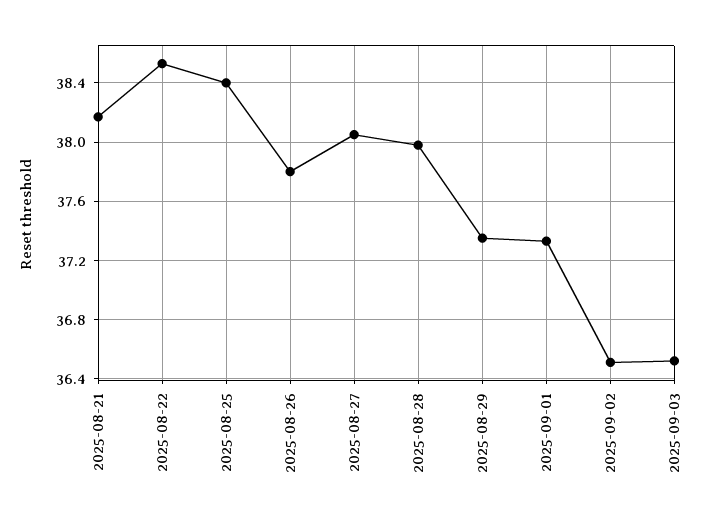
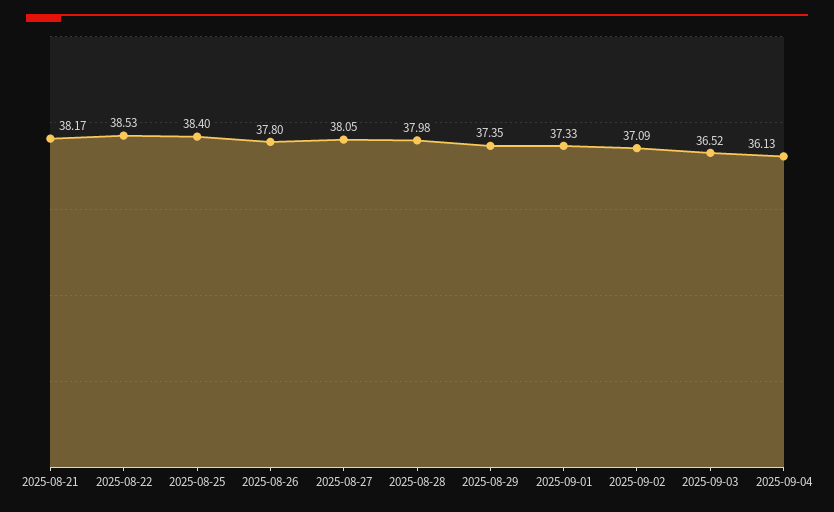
2025-09-02: 36.5 -> 37.09
2025-09-04: none -> 36.13

